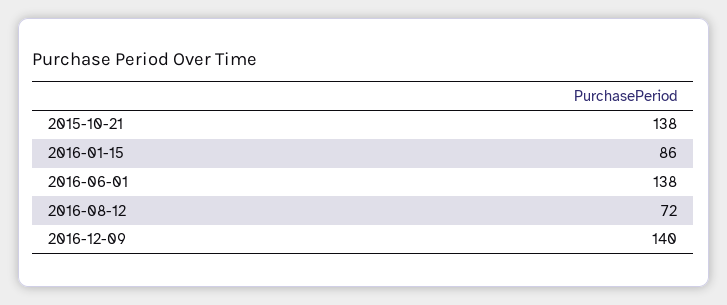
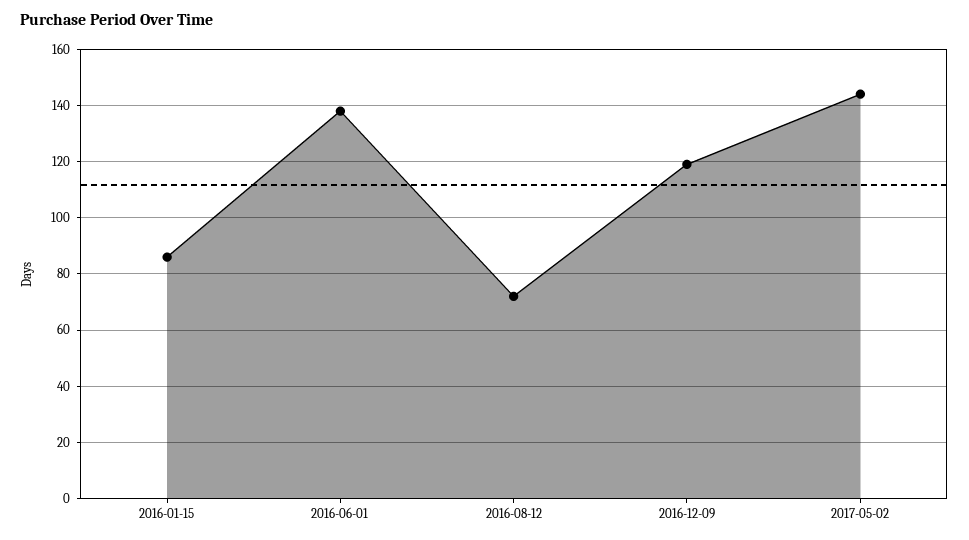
2015-10-21: 138 -> none
2016-12-09: 140 -> 120
2017-05-02: none -> 145

